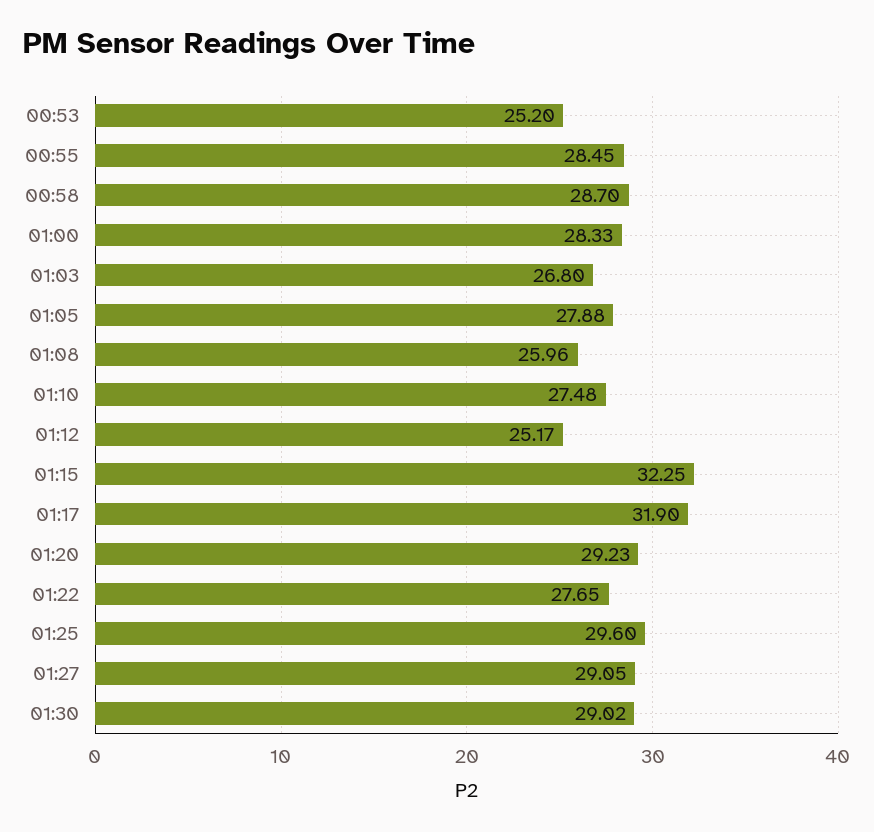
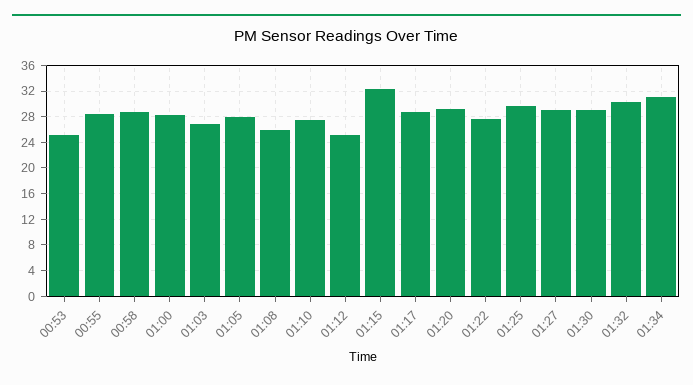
01:17: 31.9 -> 29
01:32: none -> 30
01:34: none -> 31

